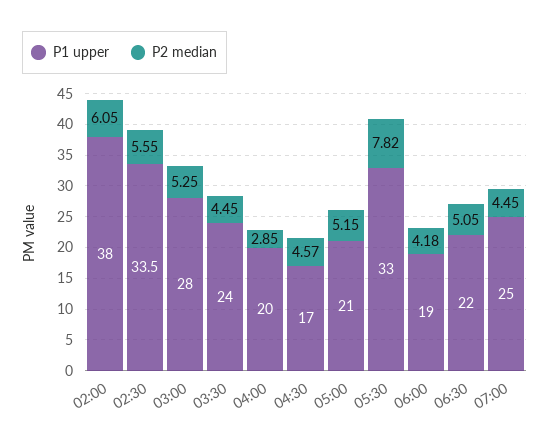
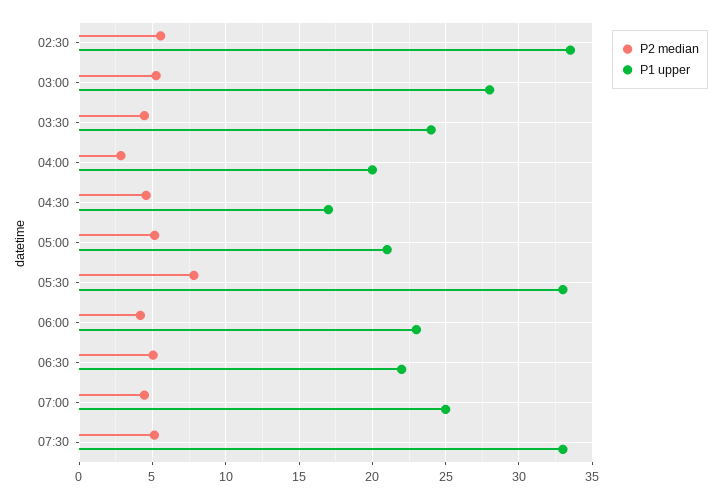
P1 upper, 02:00: 38 -> none
P2 median, 02:00: 6.05 -> none
P1 upper, 06:00: 19 -> 23
P2 median, 07:30: none -> 5
P1 upper, 07:30: none -> 33

